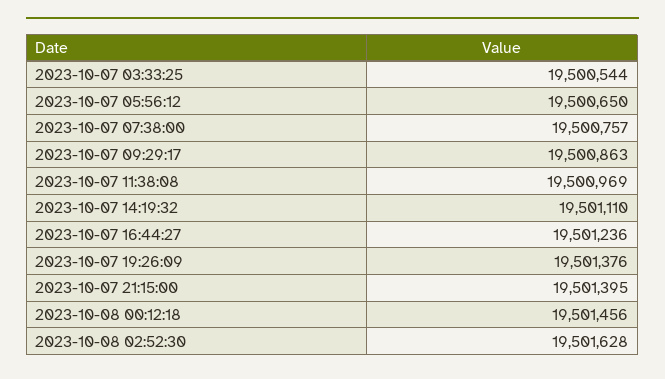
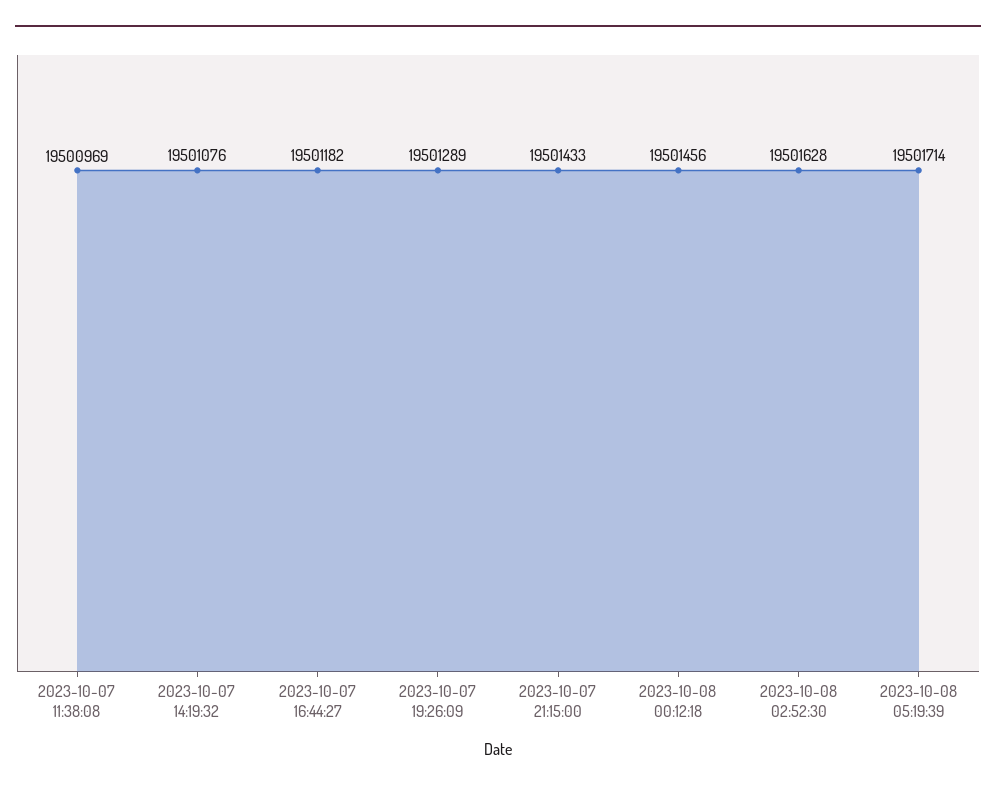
2023-10-07 03:33:25: 19500544 -> none
2023-10-07 05:56:12: 19500650 -> none
2023-10-07 07:38:00: 19500757 -> none
2023-10-07 09:29:17: 19500863 -> none
2023-10-07 14:19:32: 19501110 -> 19501076
2023-10-07 16:44:27: 19501236 -> 19501182
2023-10-07 19:26:09: 19501376 -> 19501289
2023-10-07 21:15:00: 19501395 -> 19501433
2023-10-08 05:19:39: none -> 19501714

